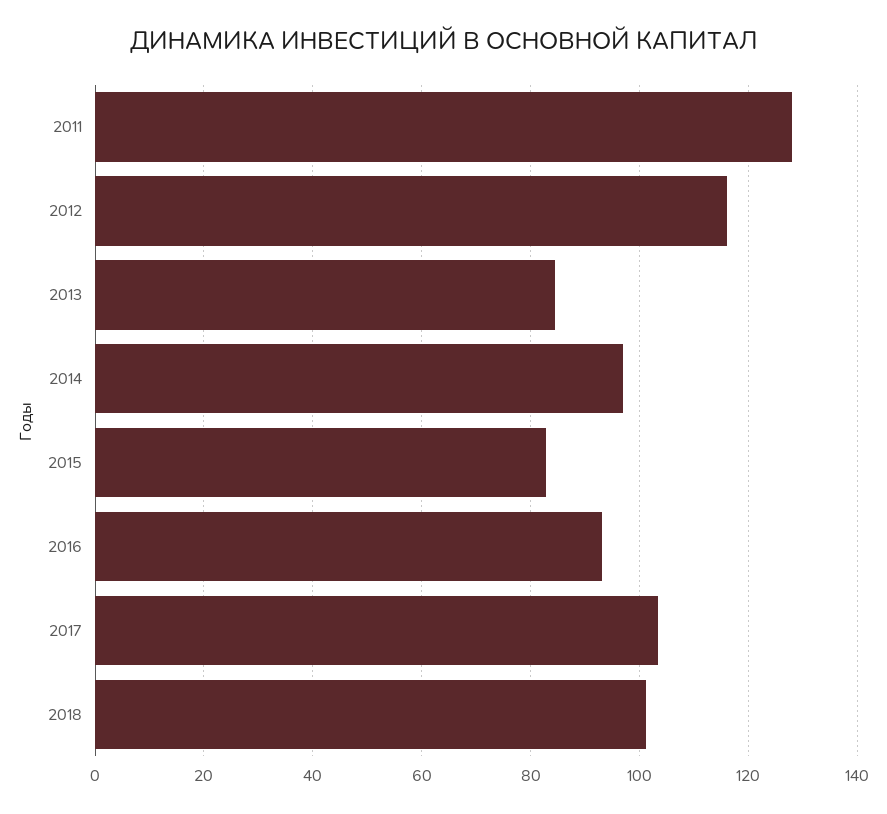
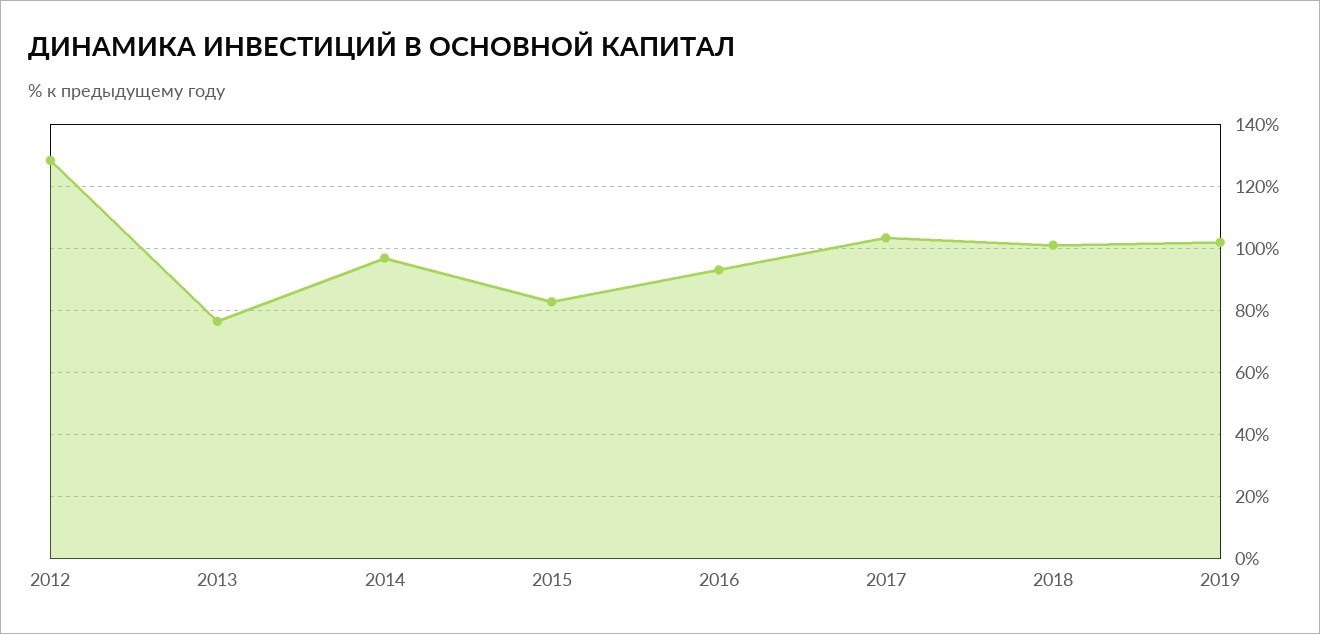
2011: 128 -> none
2012: 116 -> 128
2013: 84 -> 76
2019: none -> 102

